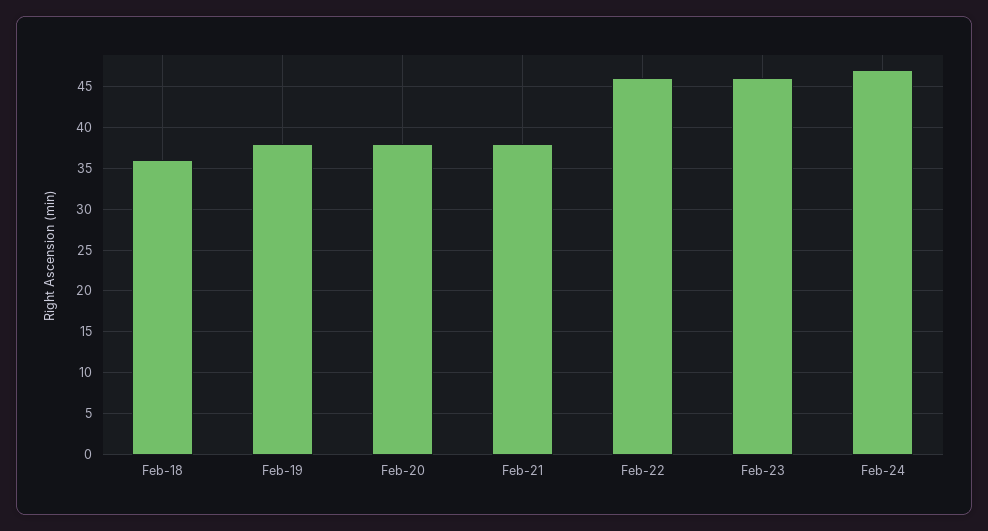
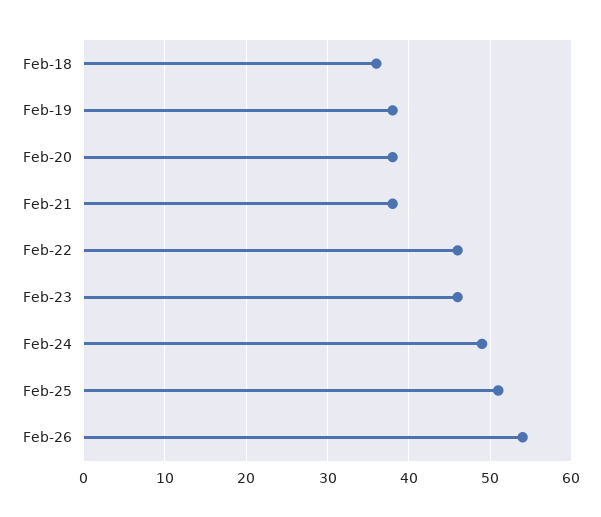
Feb-24: 47 -> 49
Feb-25: none -> 51
Feb-26: none -> 54

